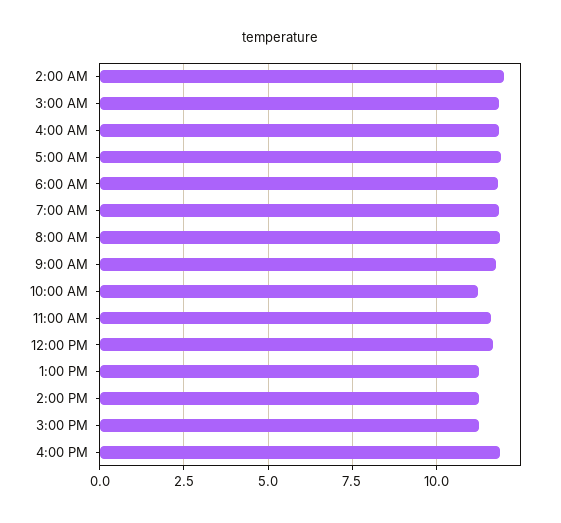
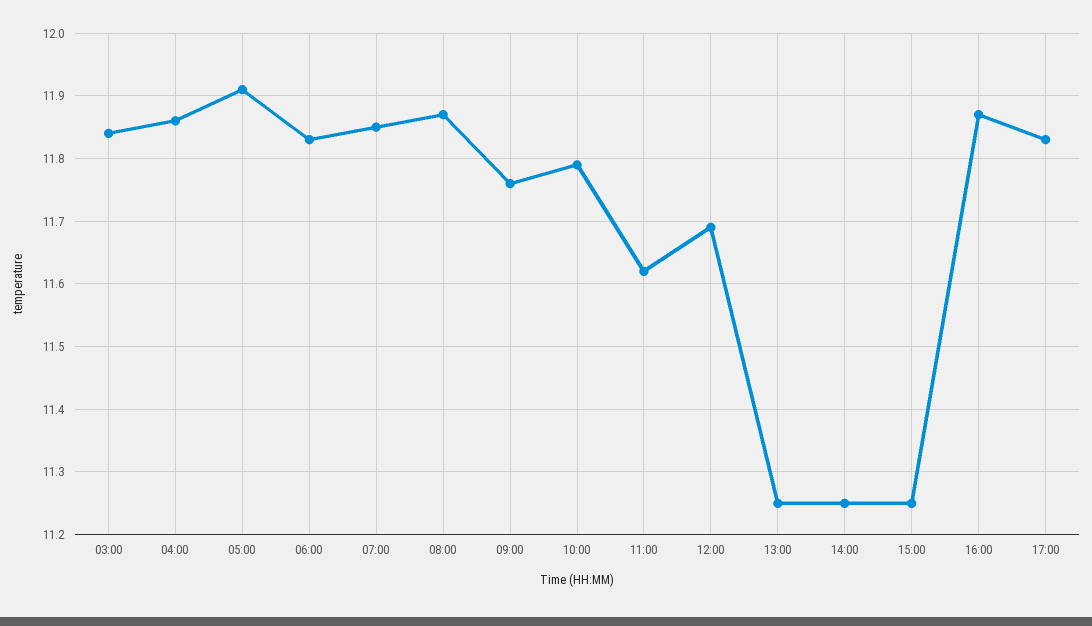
2:00 AM: 12 -> none
10:00 AM: 11.25 -> 11.79
17:00: none -> 11.83

